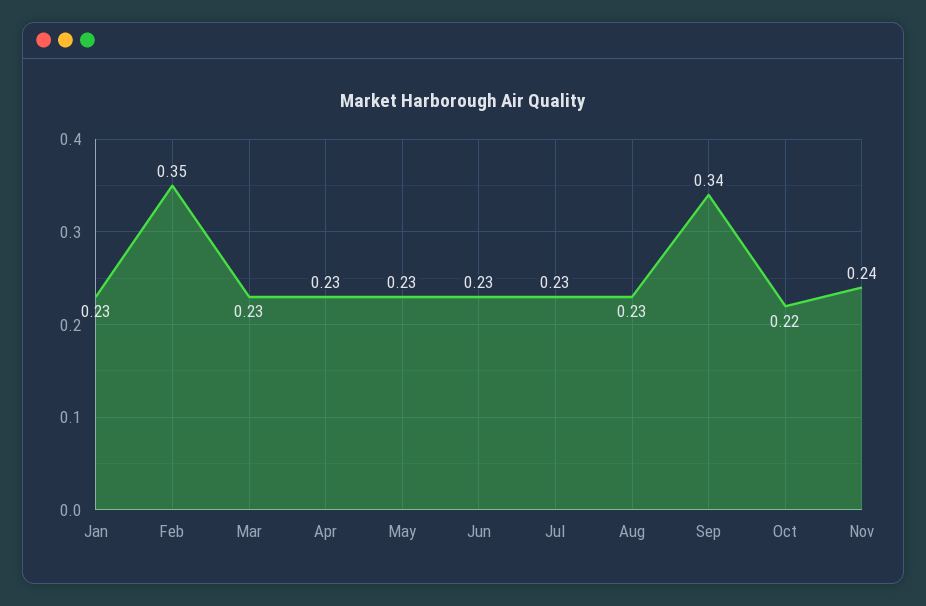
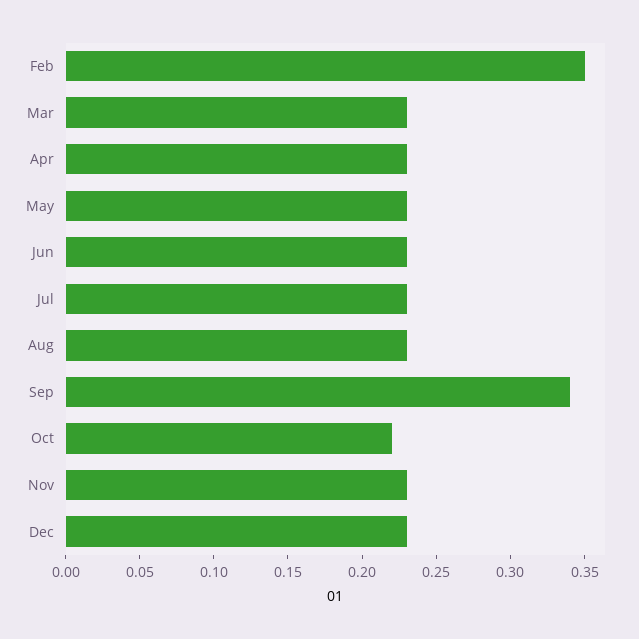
Jan: 0.23 -> none
Nov: 0.24 -> 0.23
Dec: none -> 0.23

